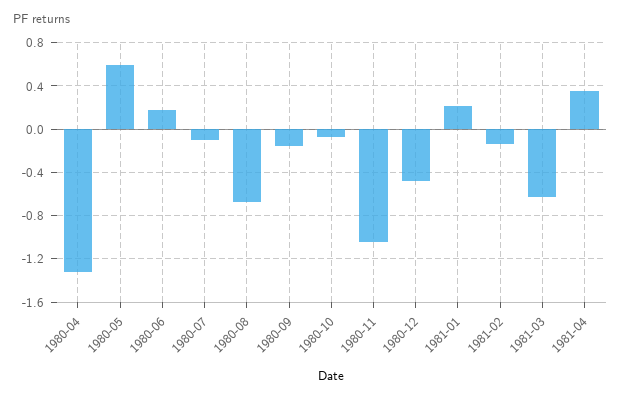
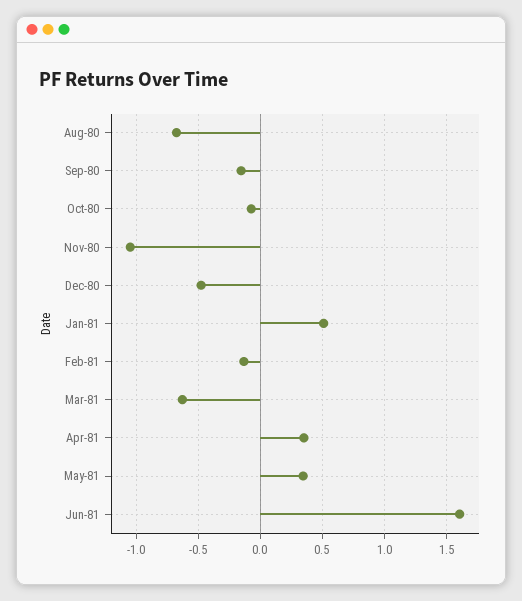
1980-04: -1.3 -> none
1980-05: 0.6 -> none
1980-06: 0.2 -> none
1980-07: -0.1 -> none
1981-01: 0.2 -> 0.5
May-81: none -> 0.35
Jun-81: none -> 1.6

